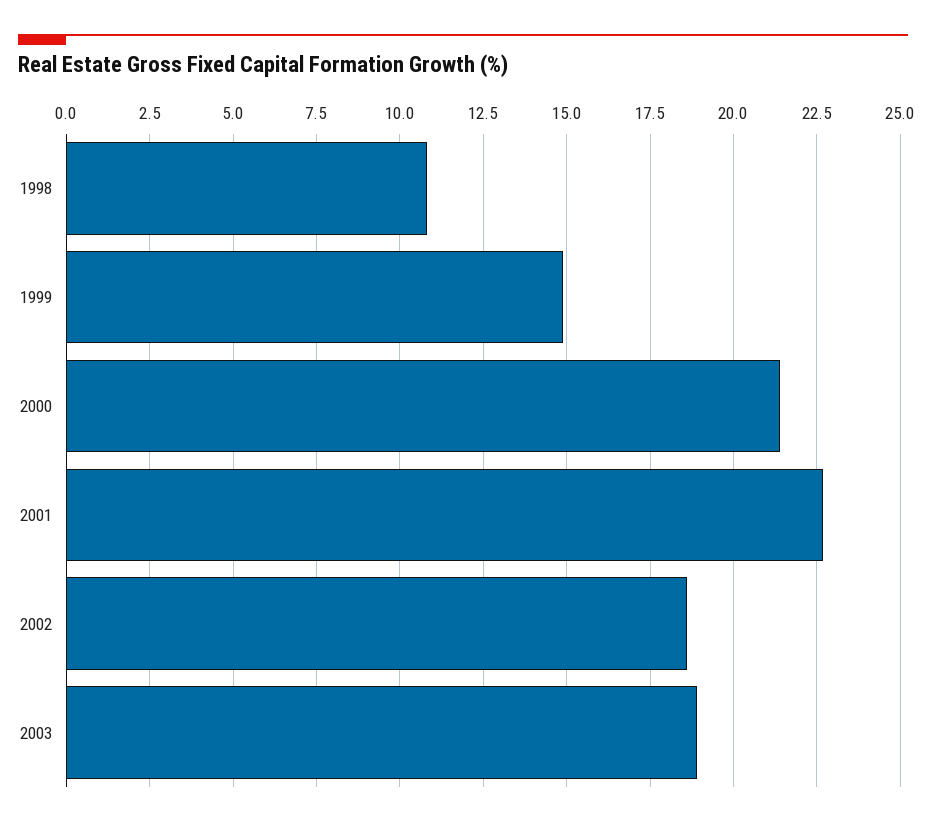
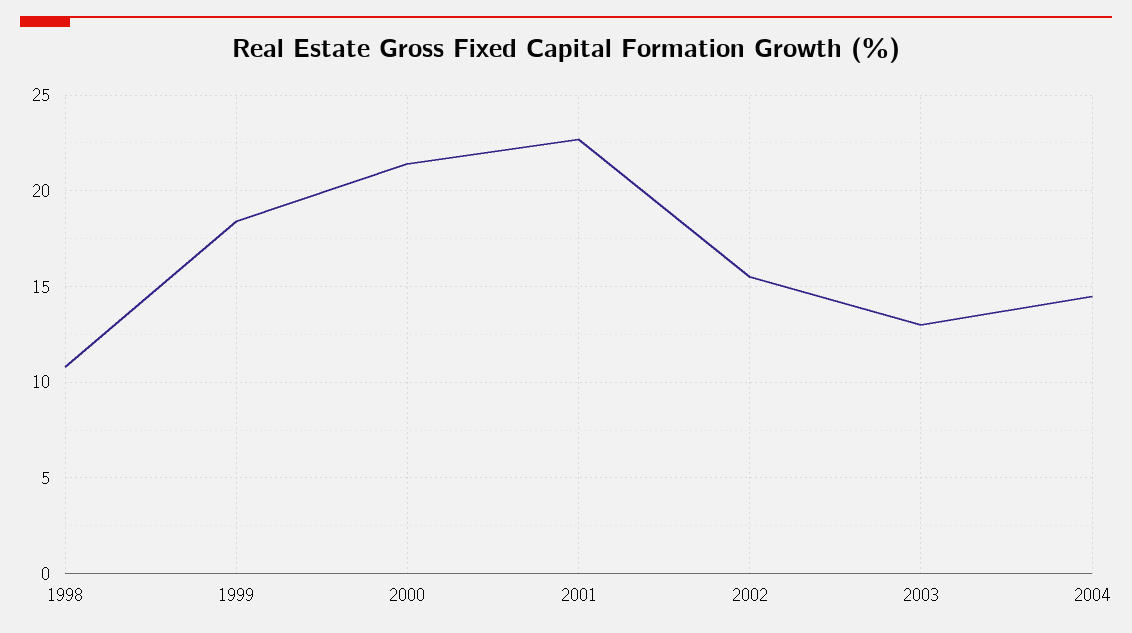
1999: 15 -> 18.5
2002: 18.5 -> 15.5
2003: 19 -> 13
2004: none -> 14.5

